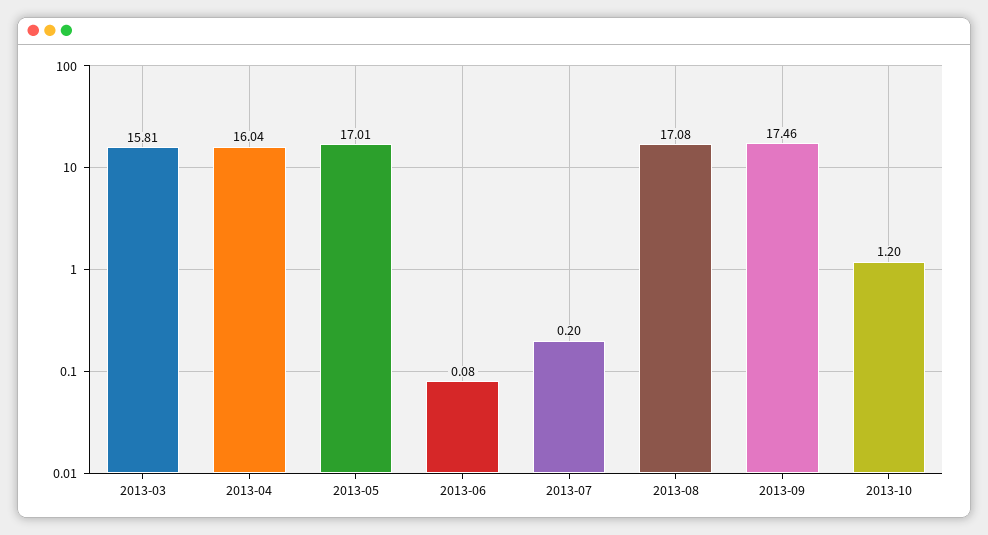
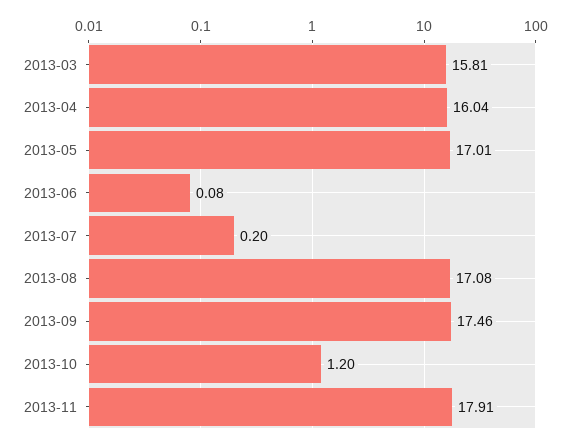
2013-11: none -> 17.91

